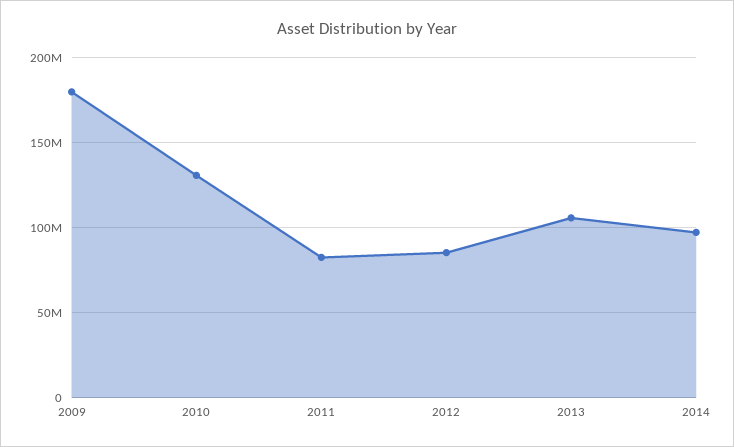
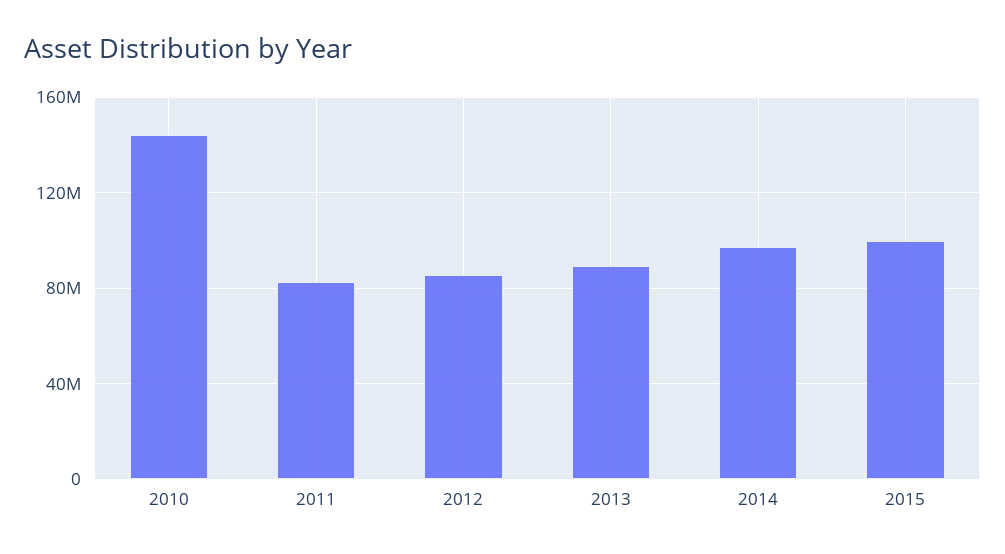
2009: 180000000 -> none
2010: 130000000 -> 145000000
2013: 105000000 -> 90000000
2015: none -> 100000000

